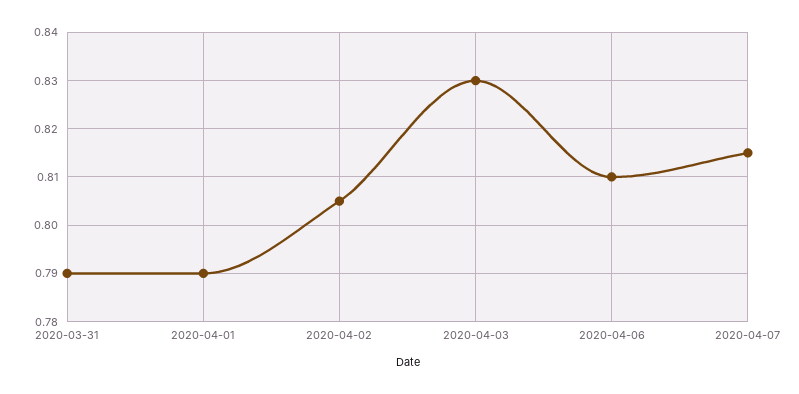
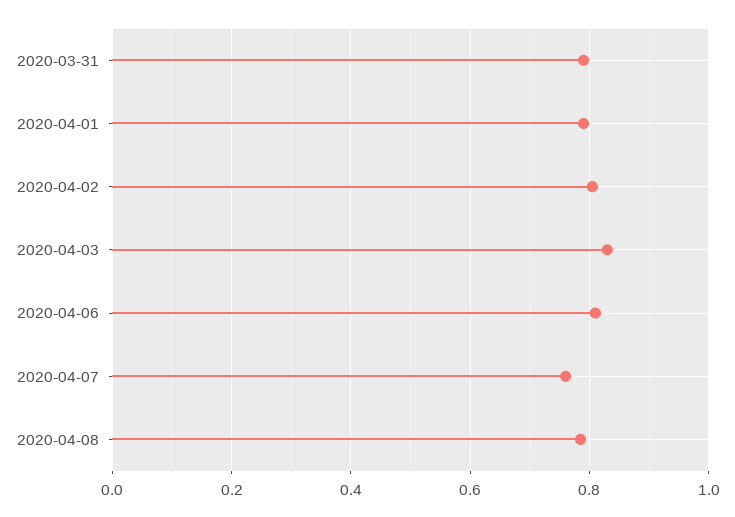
2020-04-07: 0.815 -> 0.76
2020-04-08: none -> 0.78

